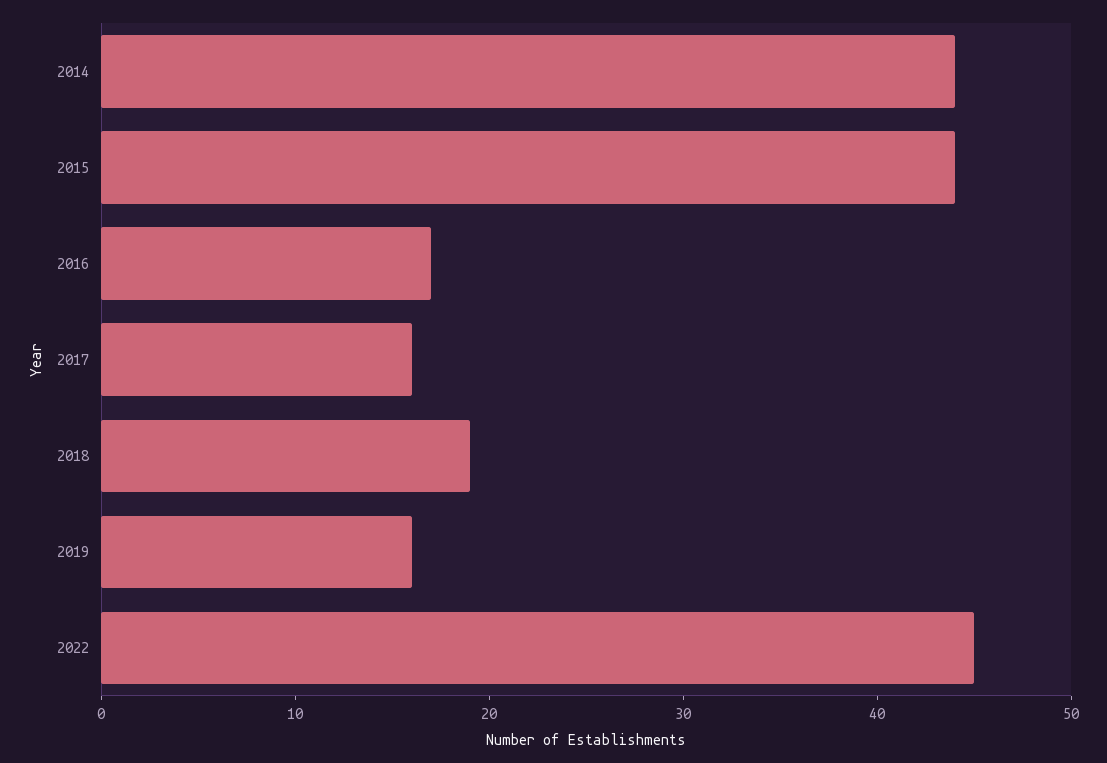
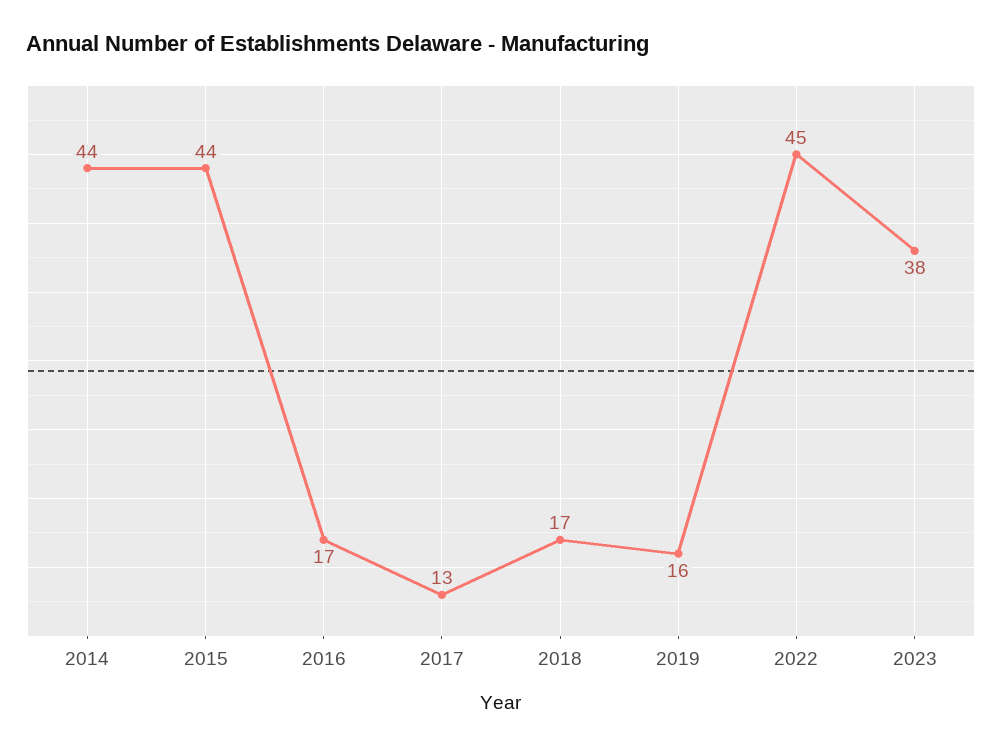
2017: 16 -> 13
2018: 19 -> 17
2023: none -> 38

